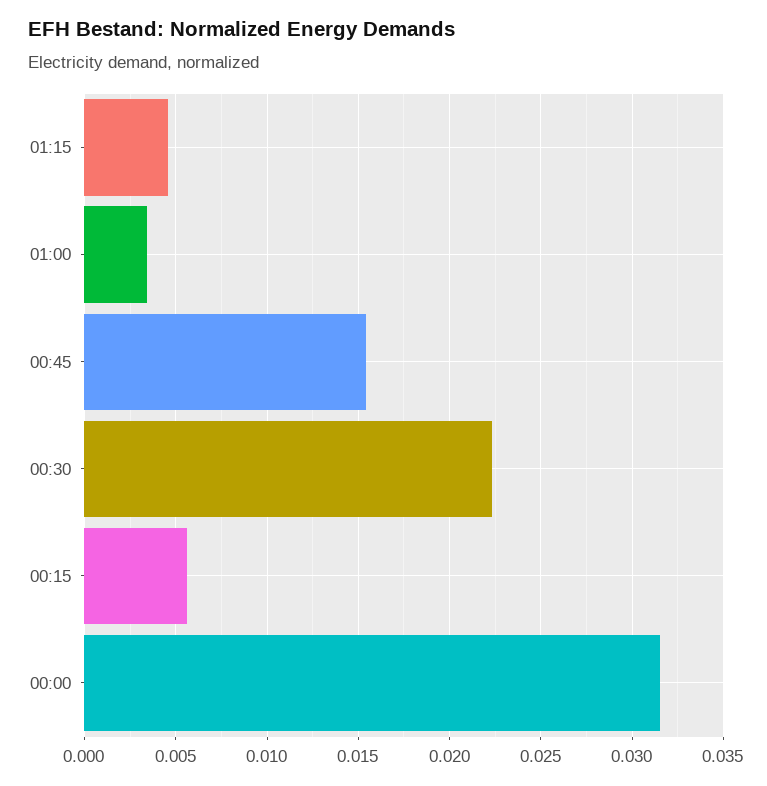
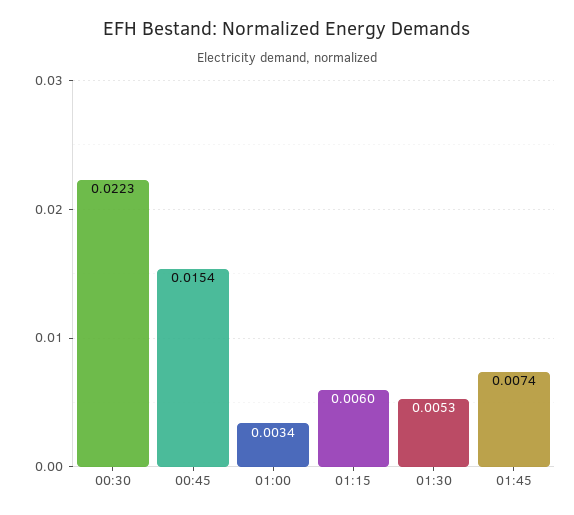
01:15: 0.0045 -> 0.006
00:15: 0.0055 -> none
00:00: 0.0315 -> none
01:30: none -> 0.0053
01:45: none -> 0.0074

